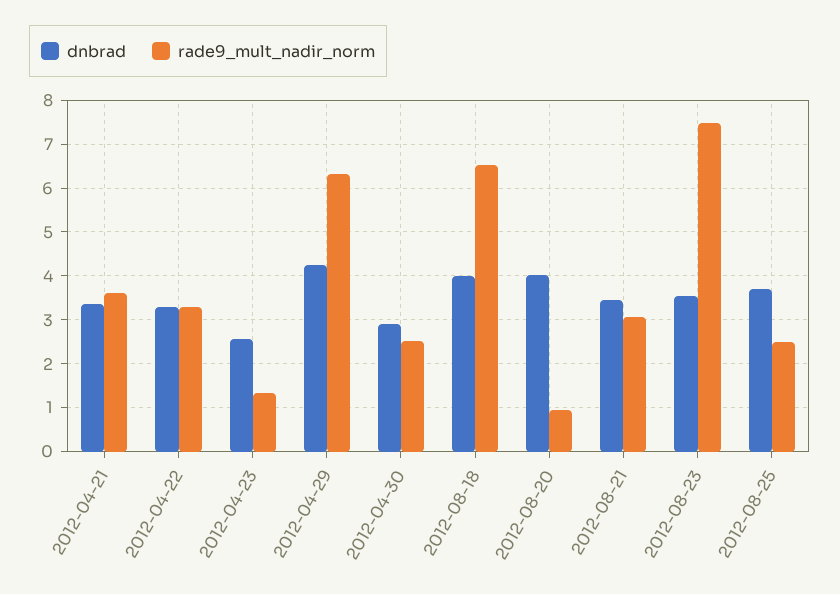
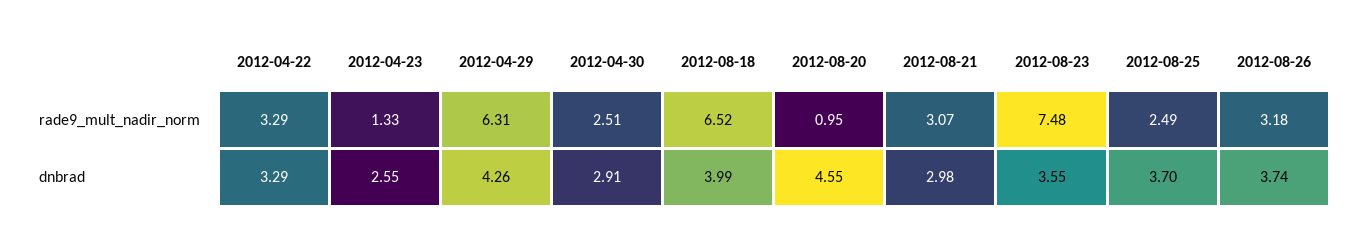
dnbrad, 2012-04-21: 3.4 -> none
rade9_mult_nadir_norm, 2012-04-21: 3.6 -> none
dnbrad, 2012-08-20: 4 -> 4.55
dnbrad, 2012-08-21: 3.4 -> 2.98
rade9_mult_nadir_norm, 2012-08-26: none -> 3.18
dnbrad, 2012-08-26: none -> 3.74

